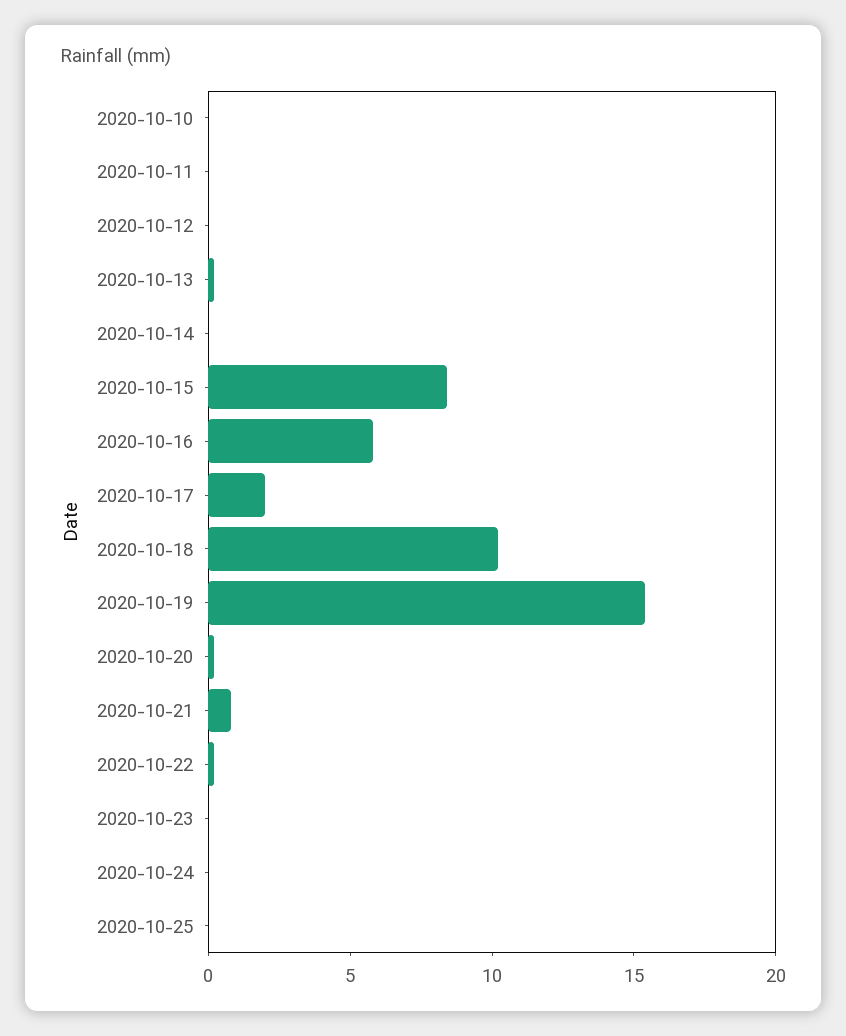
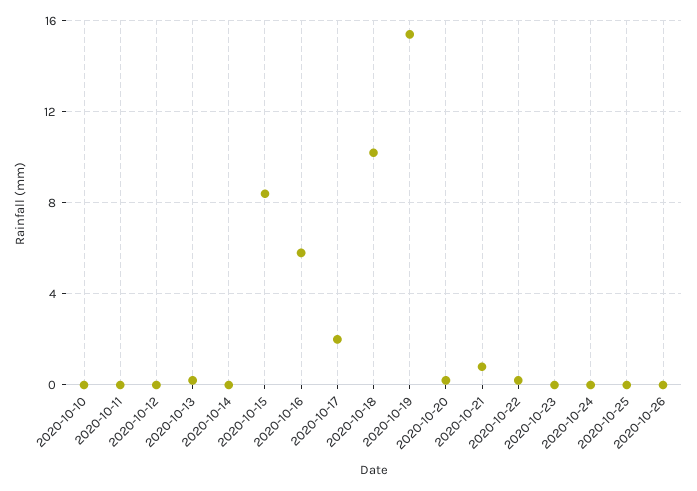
2020-10-26: none -> 0

